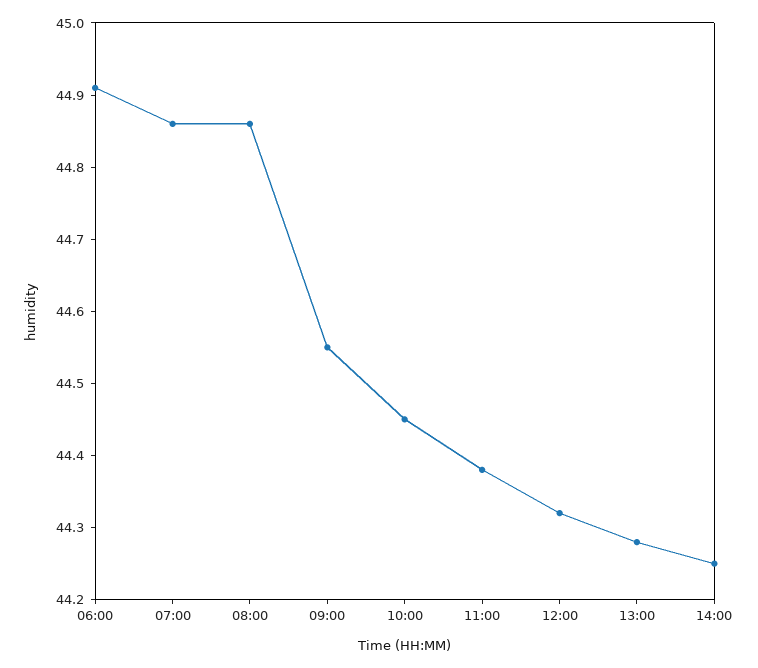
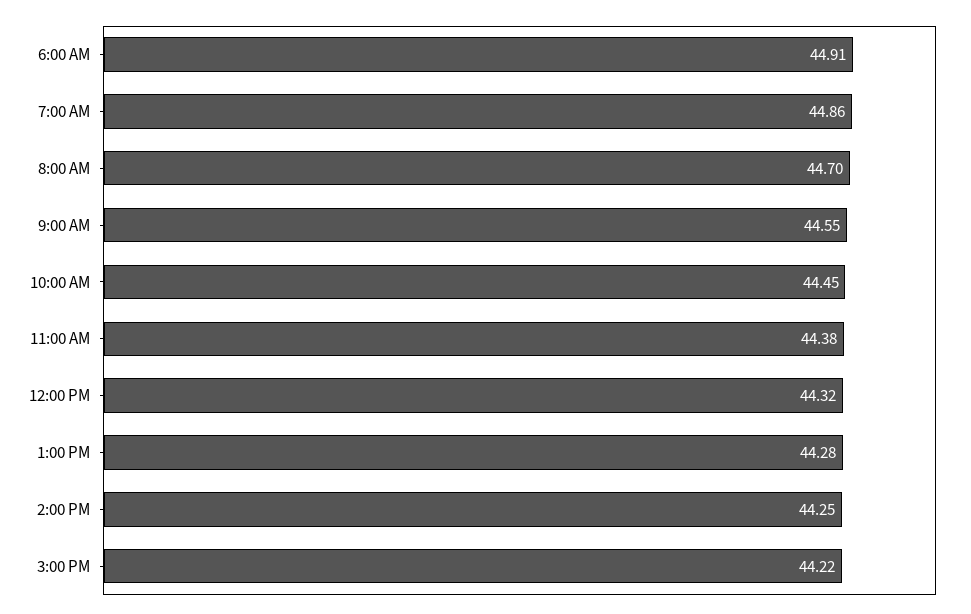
08:00: 44.85 -> 44.7
3:00 PM: none -> 44.22

